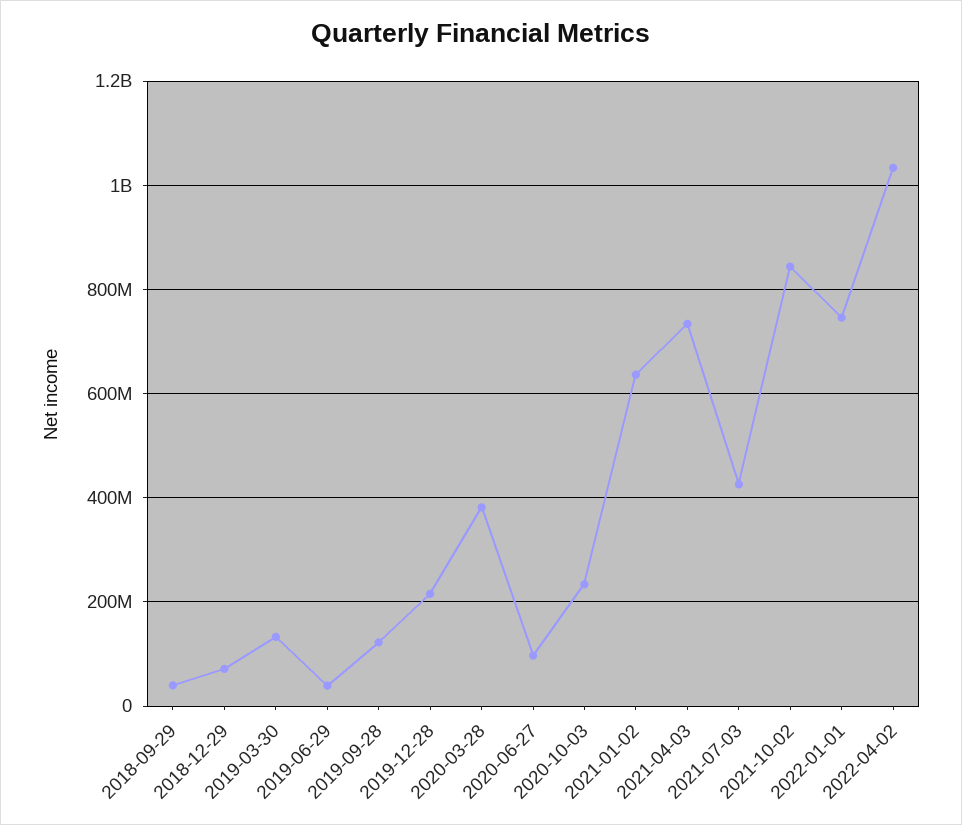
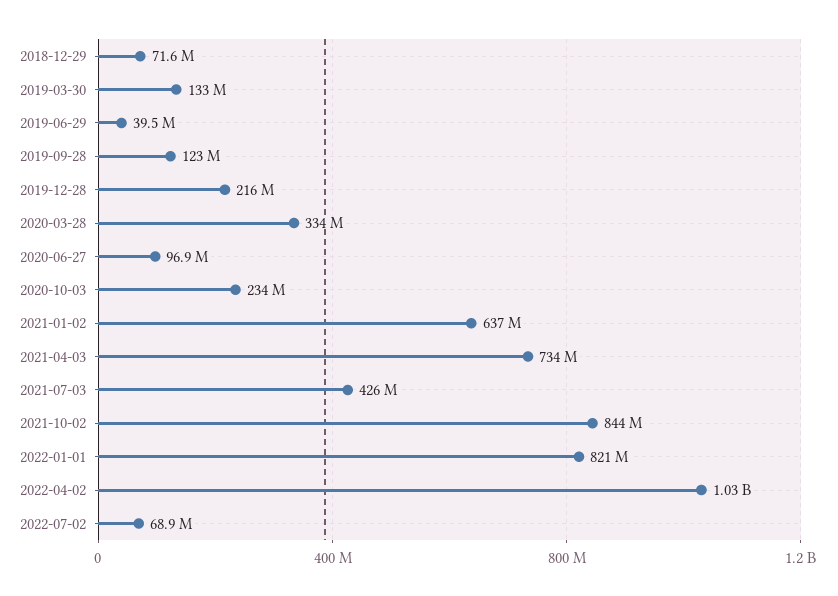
2018-09-29: 40000000 -> none
2020-03-28: 380000000 -> 334000000
2022-01-01: 740000000 -> 821000000
2022-07-02: none -> 68900000

